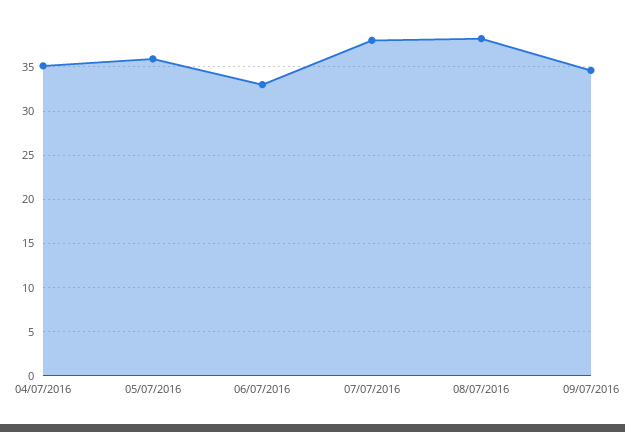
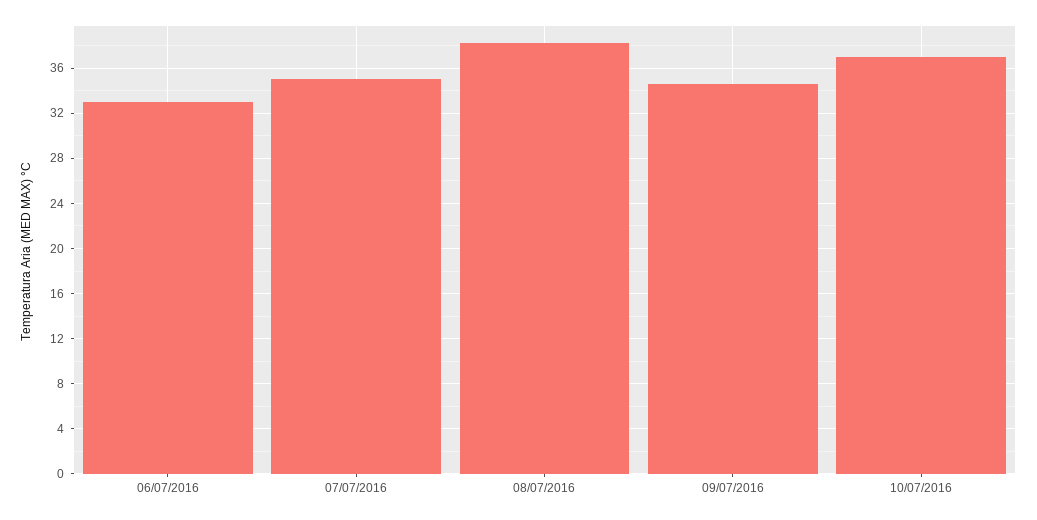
04/07/2016: 35 -> none
05/07/2016: 36 -> none
07/07/2016: 38 -> 35
10/07/2016: none -> 37

